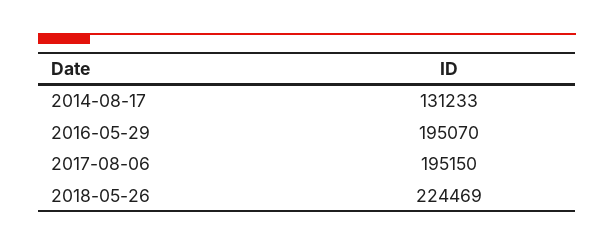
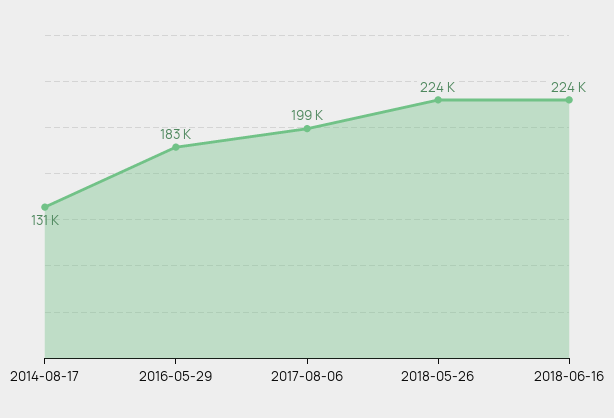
2016-05-29: 195070 -> 183000
2017-08-06: 195150 -> 199000
2018-06-16: none -> 224000

